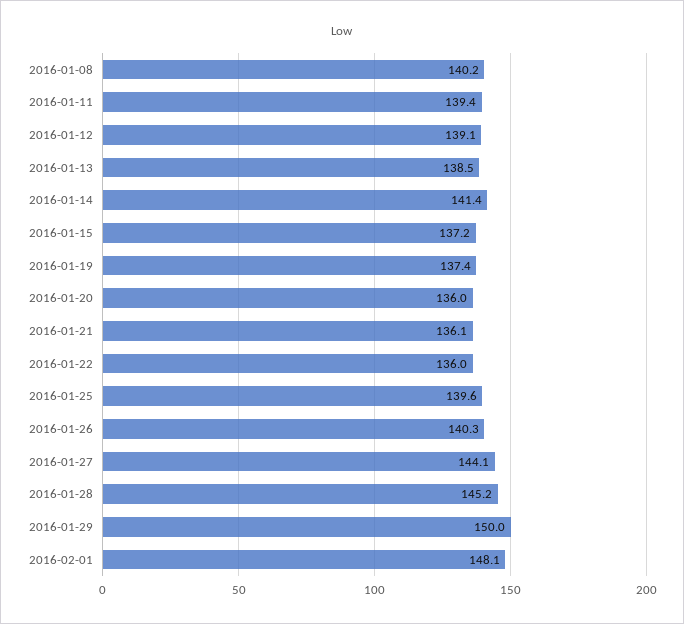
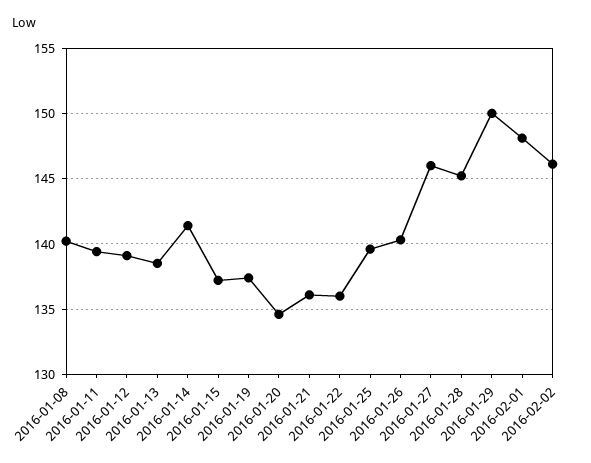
2016-01-20: 136 -> 134.5
2016-01-27: 144.1 -> 146
2016-02-02: none -> 146

